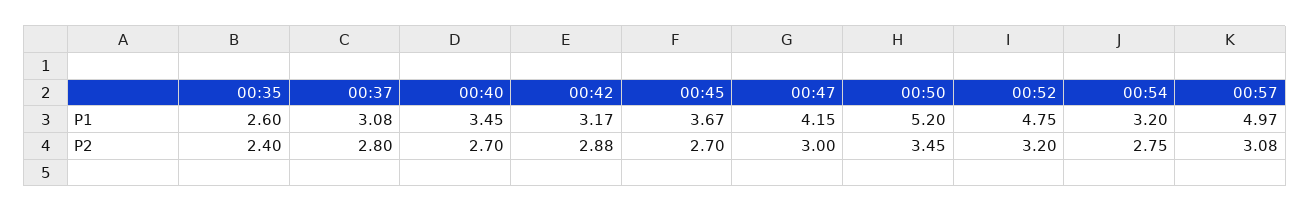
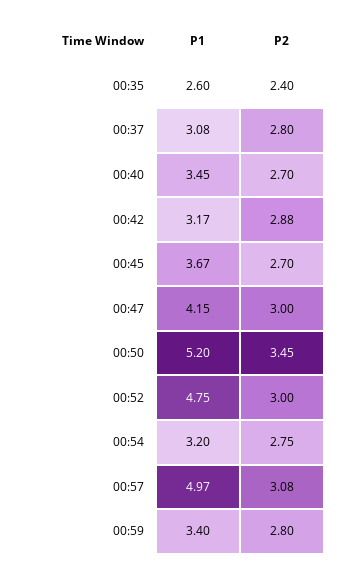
00:52, P2: 3.2 -> 3
00:59, P1: none -> 3.4
00:59, P2: none -> 2.8

